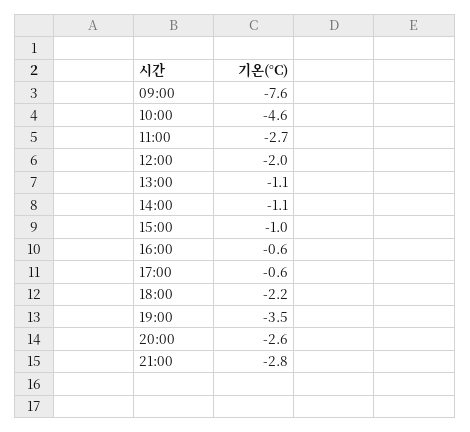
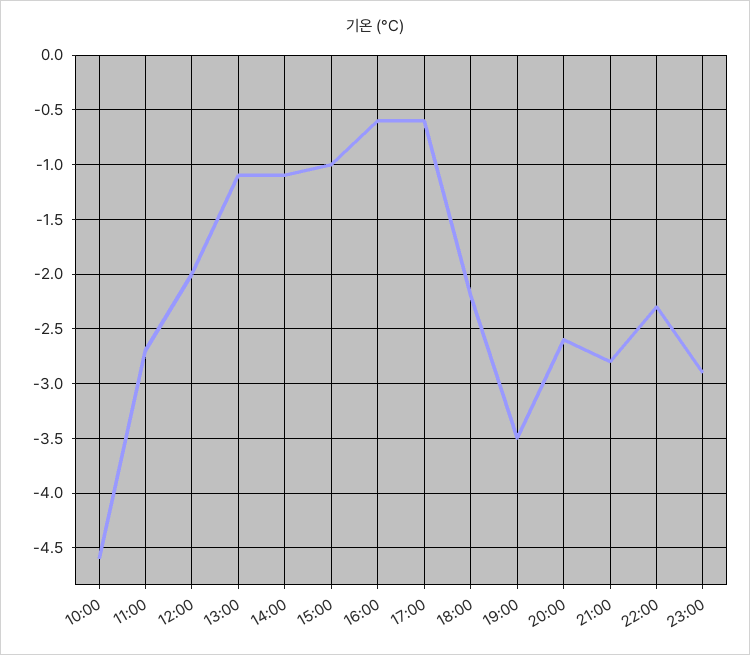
09:00: -7.6 -> none
22:00: none -> -2.3
23:00: none -> -2.9

